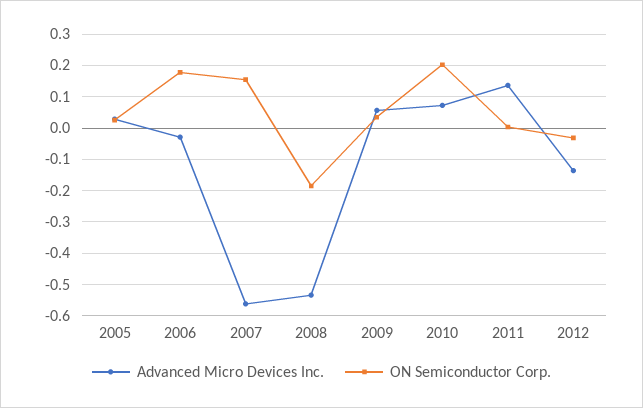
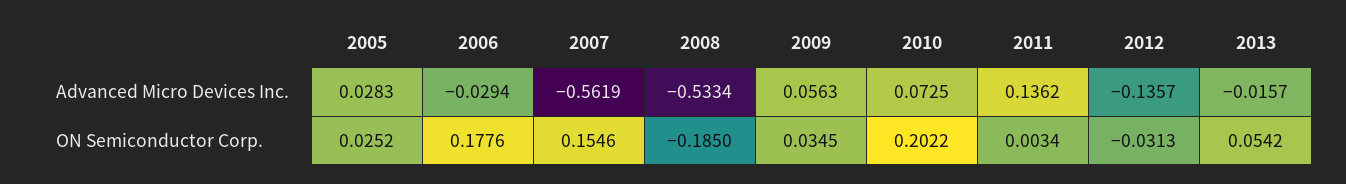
Advanced Micro Devices Inc., 2013: none -> -0.0157
ON Semiconductor Corp., 2013: none -> 0.0542

